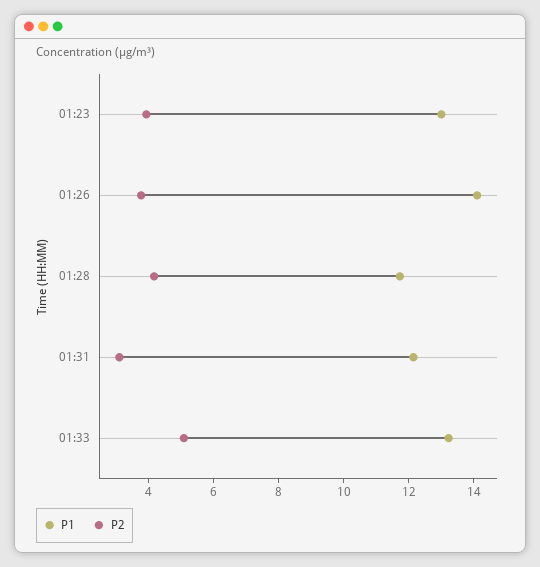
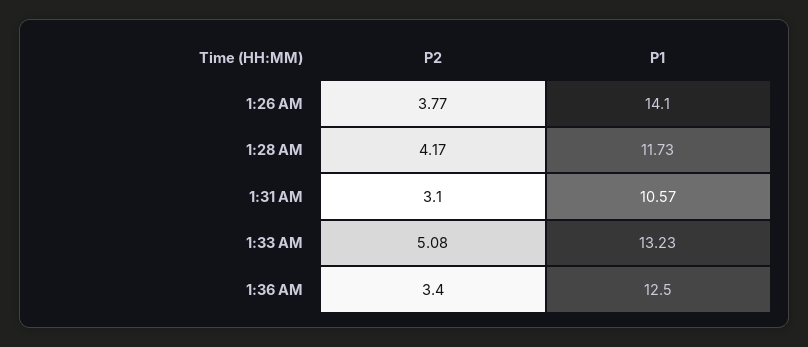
P1, 01:23: 13 -> none
P2, 01:23: 4 -> none
P1, 01:31: 12 -> 10.57
P2, 1:36 AM: none -> 3.4
P1, 1:36 AM: none -> 12.5

